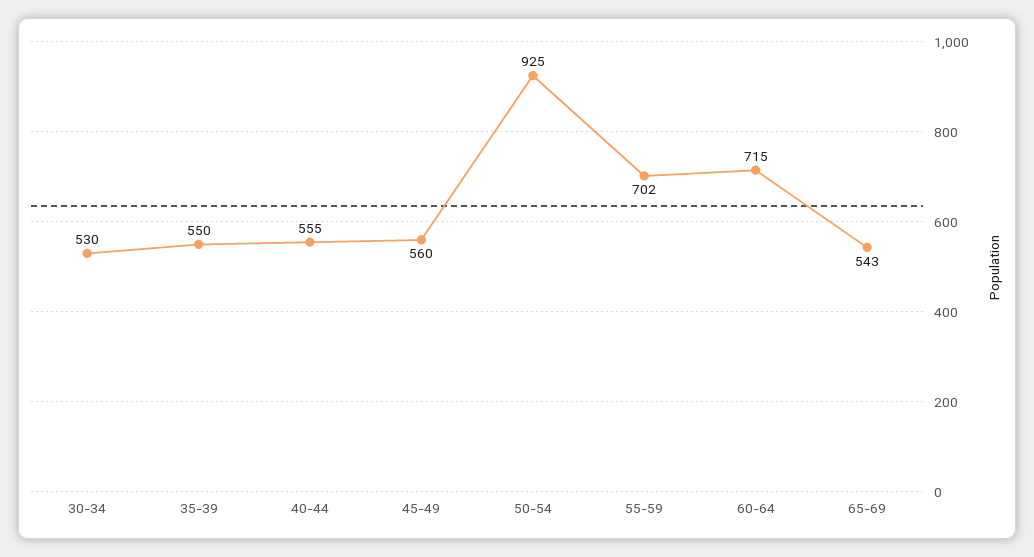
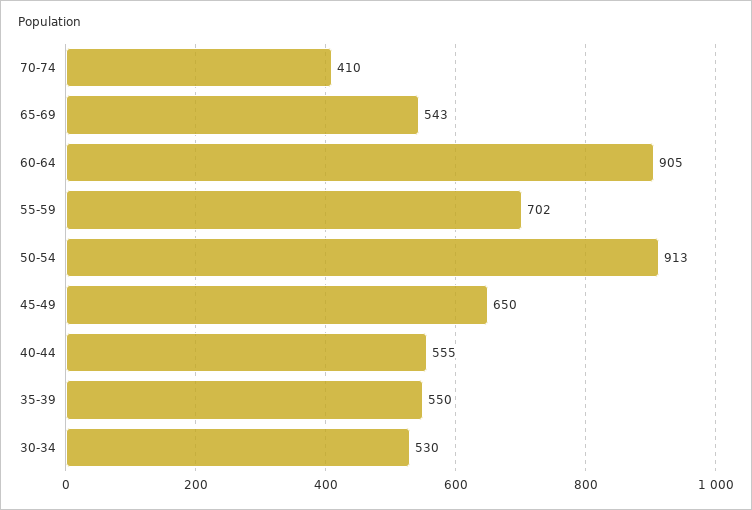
45-49: 560 -> 650
50-54: 925 -> 913
60-64: 715 -> 905
70-74: none -> 410

